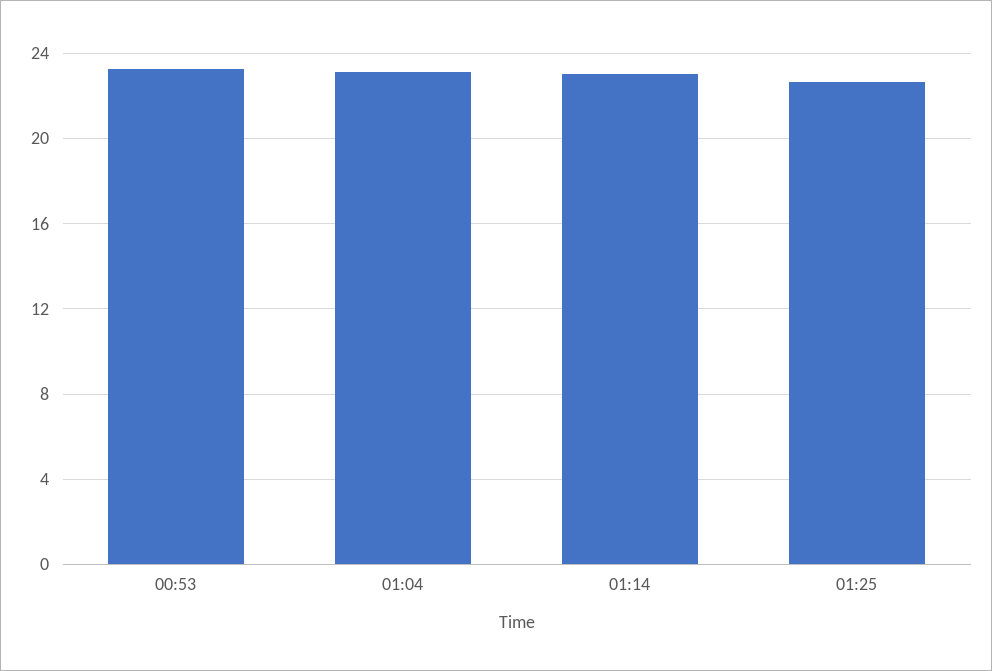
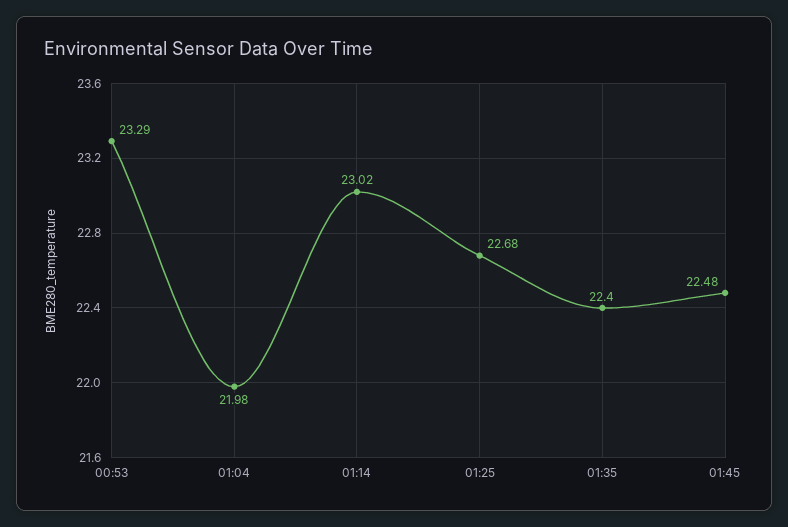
01:04: 23 -> 21.98
01:35: none -> 22.4
01:45: none -> 22.48

